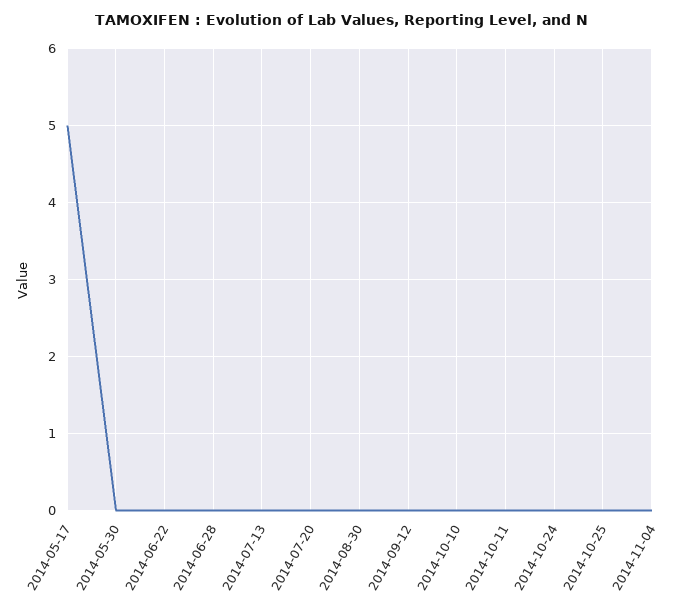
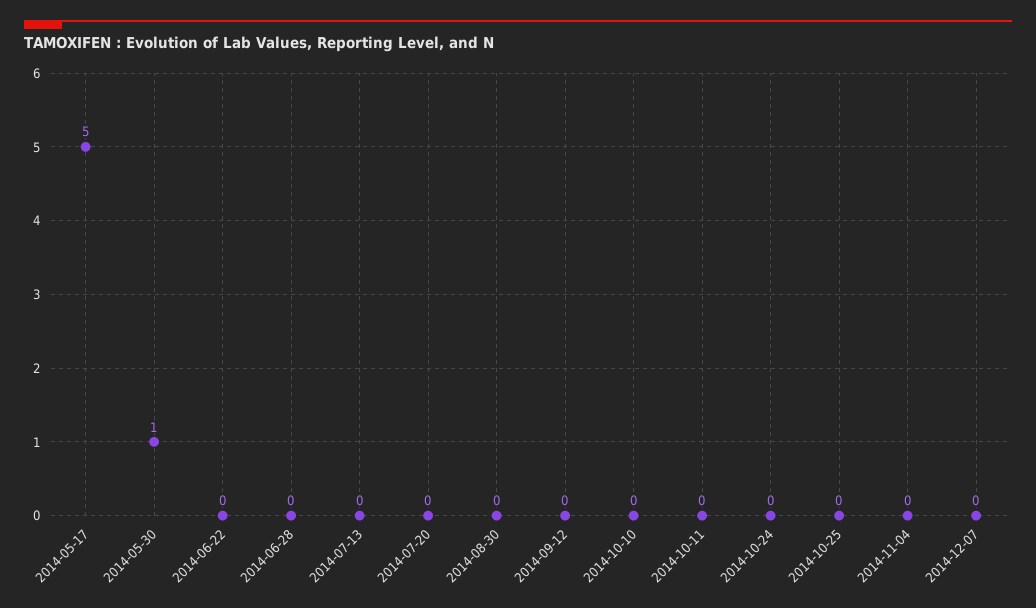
2014-05-30: 0 -> 1
2014-12-07: none -> 0

